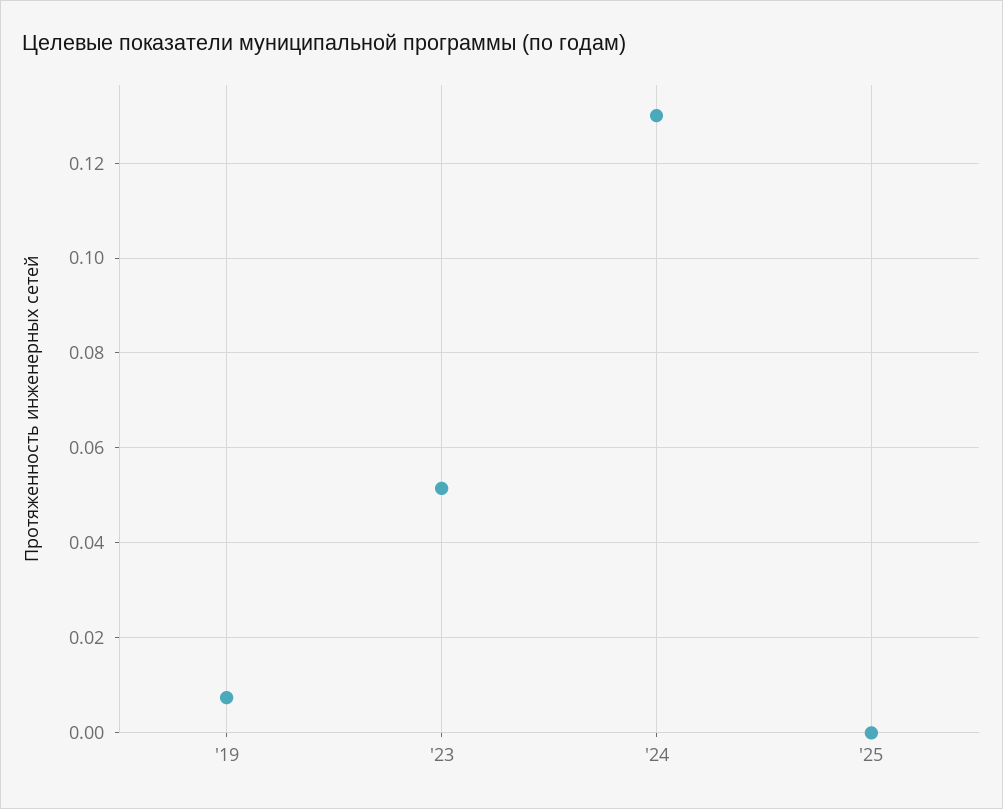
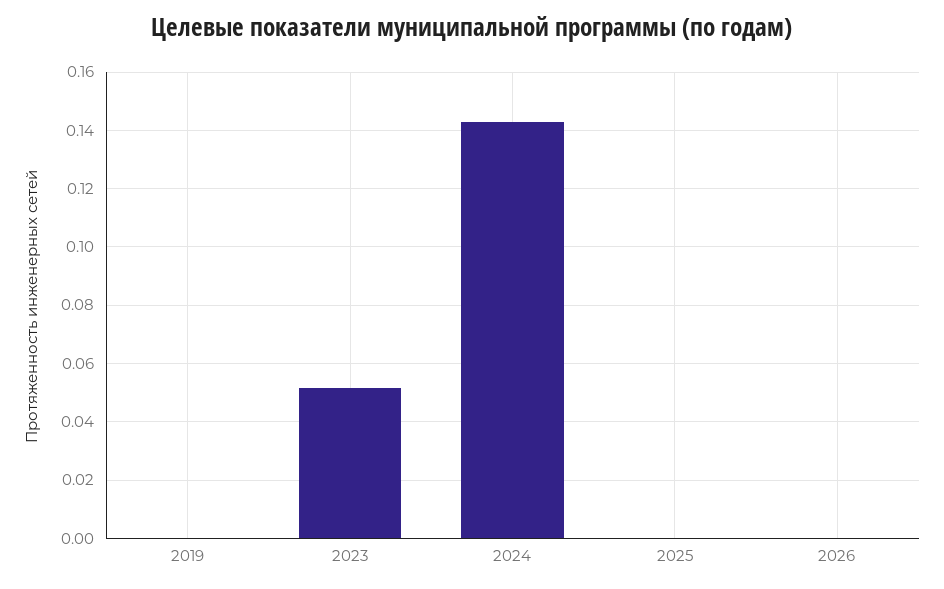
'19: 0.008 -> 0
'24: 0.13 -> 0.1425
2026: none -> 0

